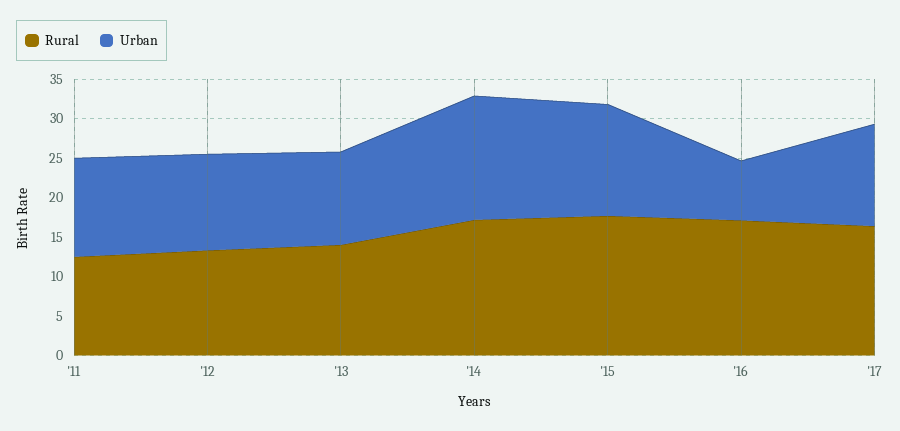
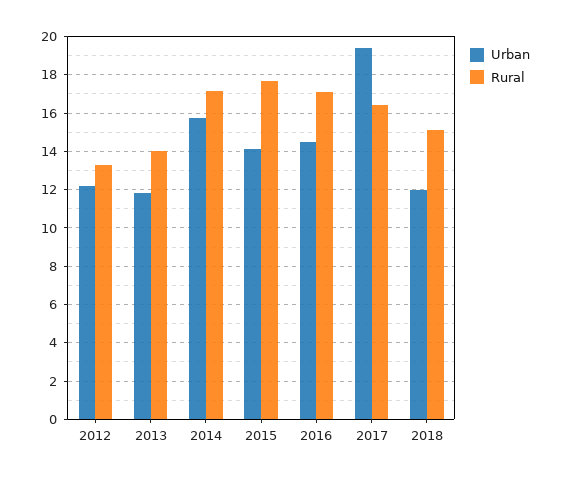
Rural, '11: 12.5 -> none
Urban, '11: 12.5 -> none
Urban, '16: 7.5 -> 14.5
Urban, '17: 12.5 -> 19.5
Urban, 2018: none -> 12
Rural, 2018: none -> 15

